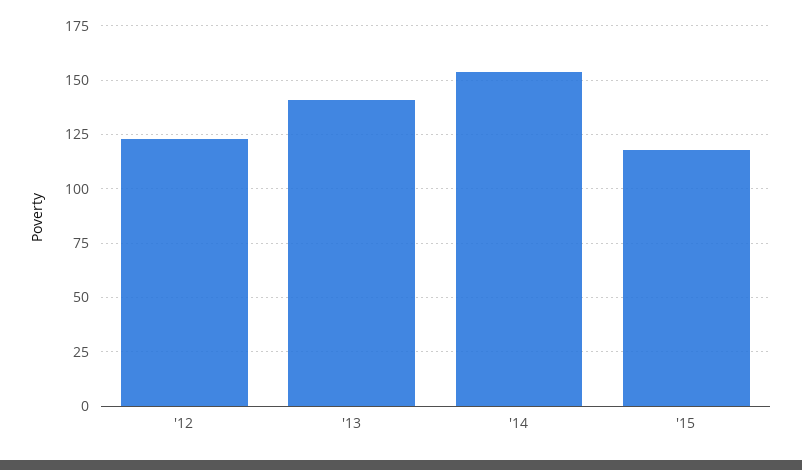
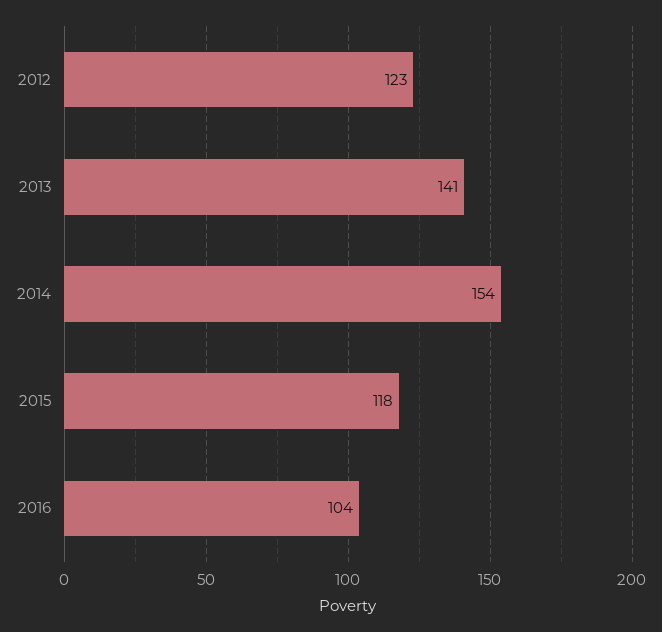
2016: none -> 104

